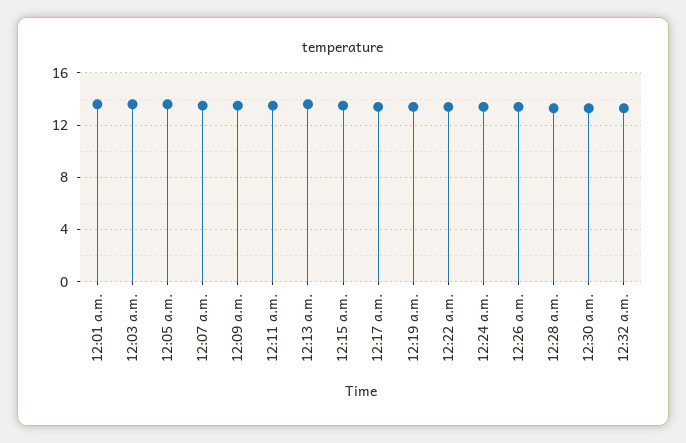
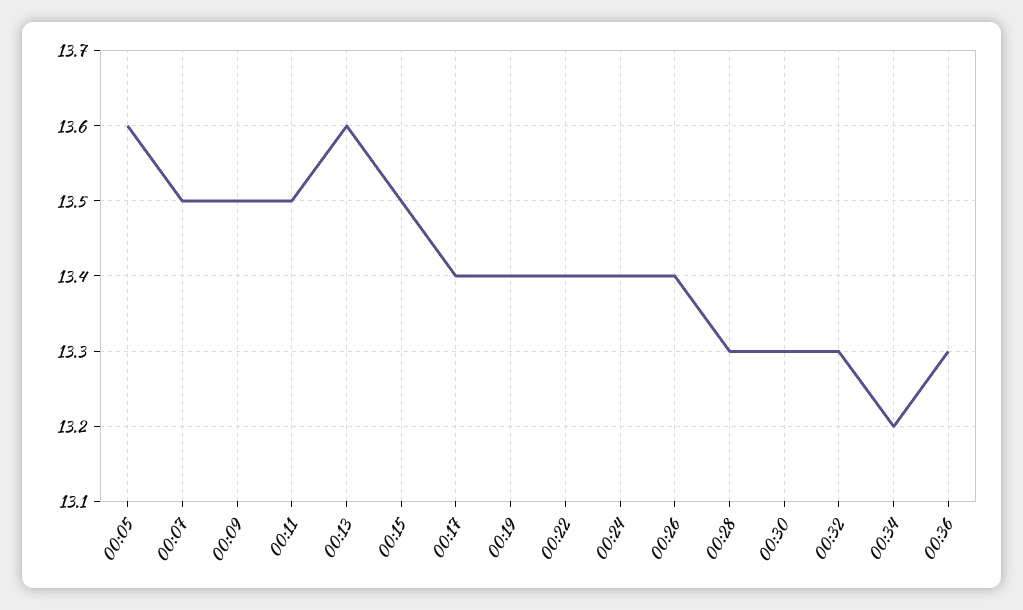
12:01 a.m.: 13.5 -> none
12:03 a.m.: 13.5 -> none
00:34: none -> 13.2
00:36: none -> 13.3

